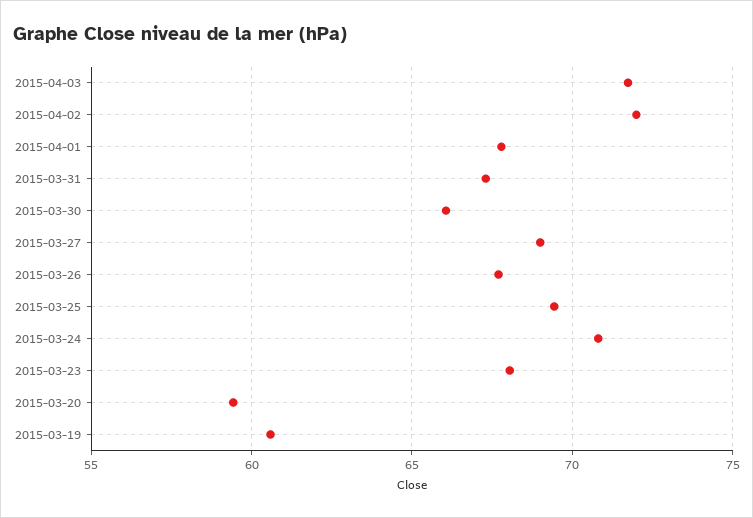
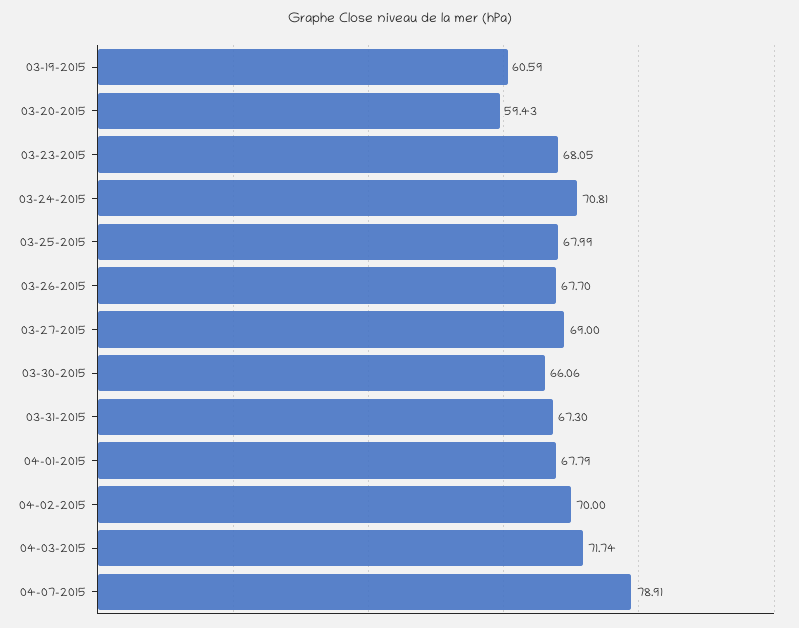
2015-04-02: 72 -> 70
2015-03-25: 69.5 -> 67.99
04-07-2015: none -> 78.91

